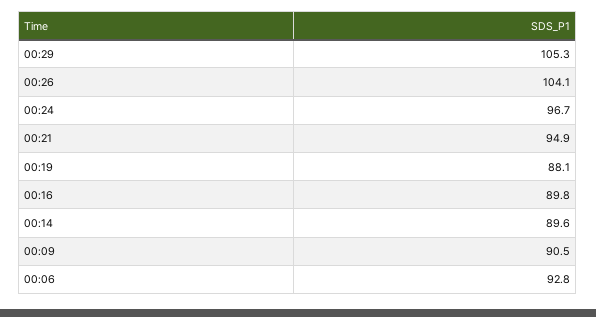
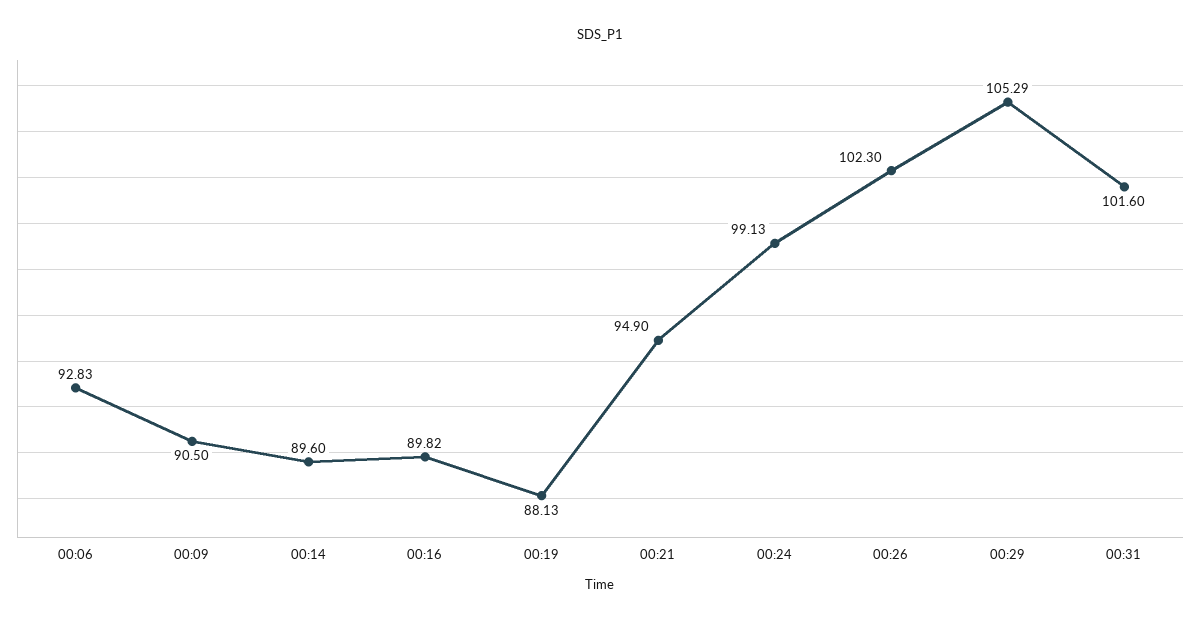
00:26: 104.1 -> 102.3
00:24: 96.7 -> 99.13
00:31: none -> 101.6

